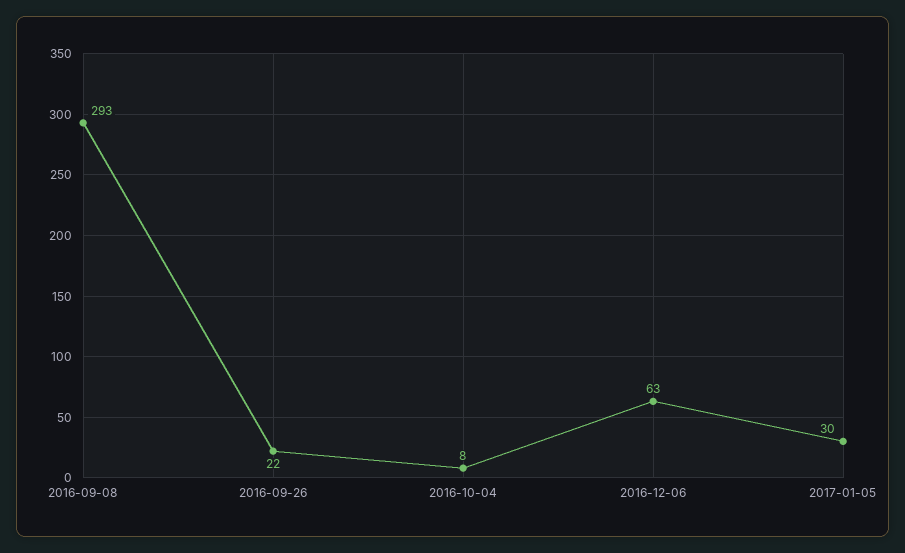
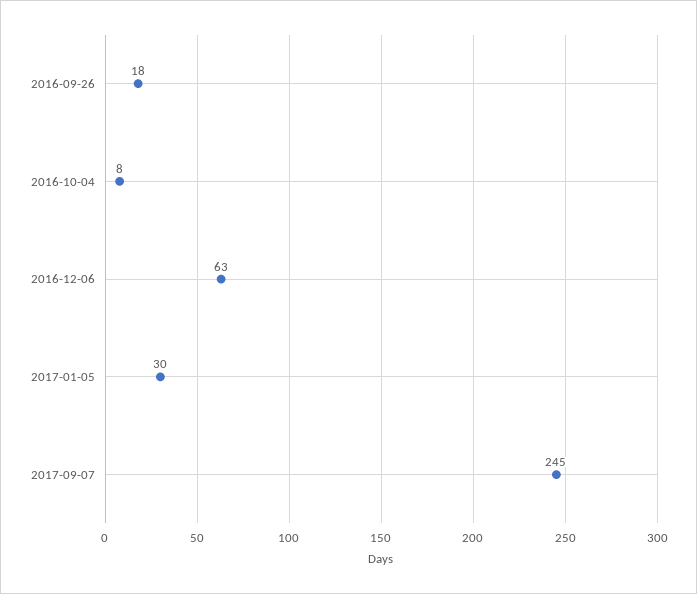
2016-09-08: 293 -> none
2016-09-26: 22 -> 18
2017-09-07: none -> 245

